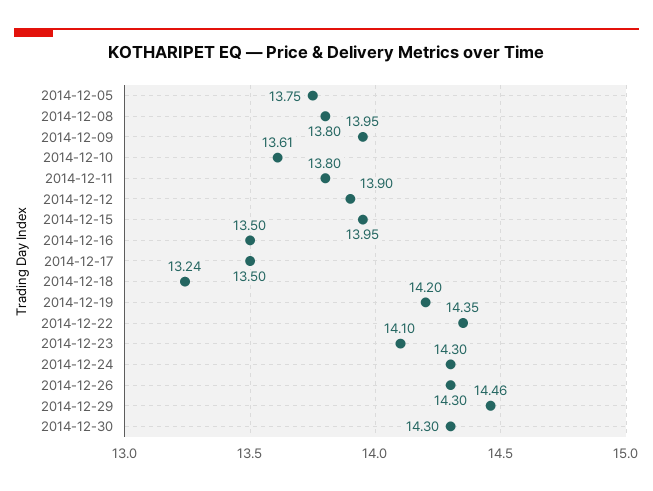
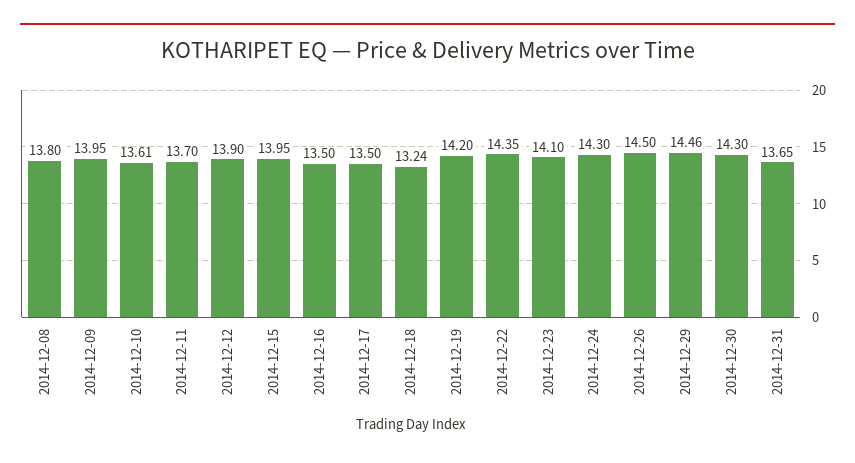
2014-12-05: 13.75 -> none
2014-12-11: 13.8 -> 13.7
2014-12-26: 14.3 -> 14.5
2014-12-31: none -> 13.65

